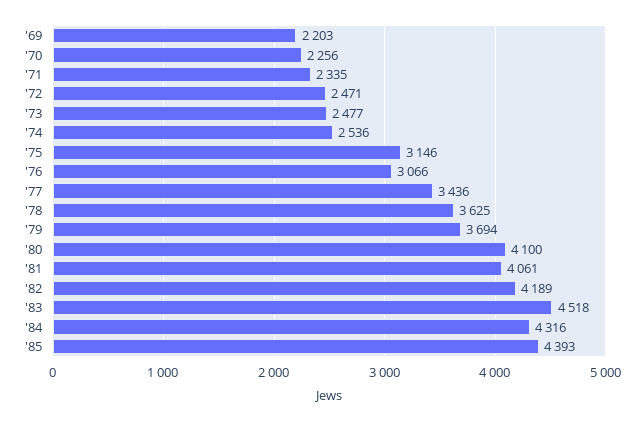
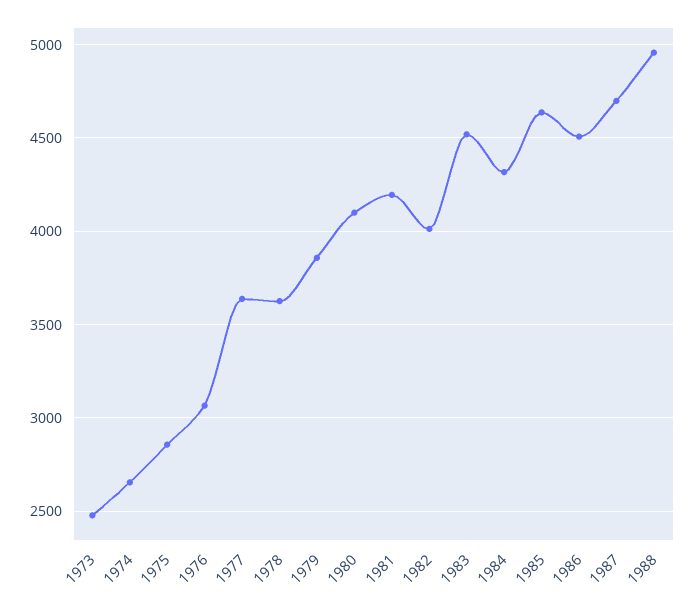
'69: 2203 -> none
'70: 2256 -> none
'71: 2335 -> none
'72: 2471 -> none
'74: 2536 -> 2650
'75: 3146 -> 2850
'77: 3436 -> 3650
'79: 3694 -> 3850
'81: 4061 -> 4200
'82: 4189 -> 4000
'85: 4393 -> 4650
1986: none -> 4500
1987: none -> 4700
1988: none -> 4950

